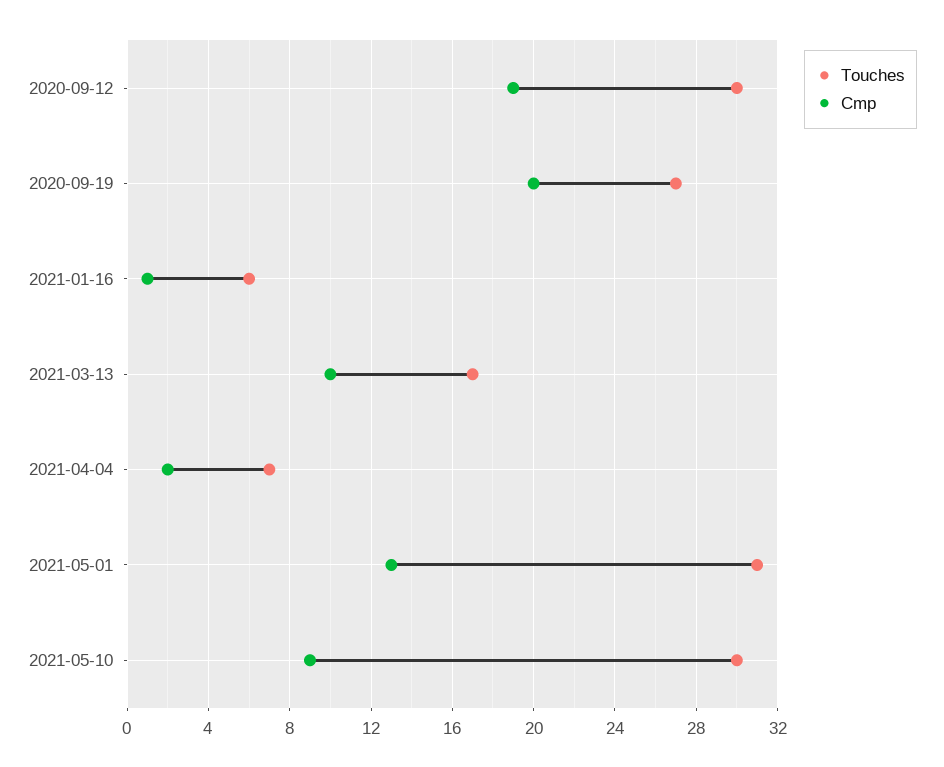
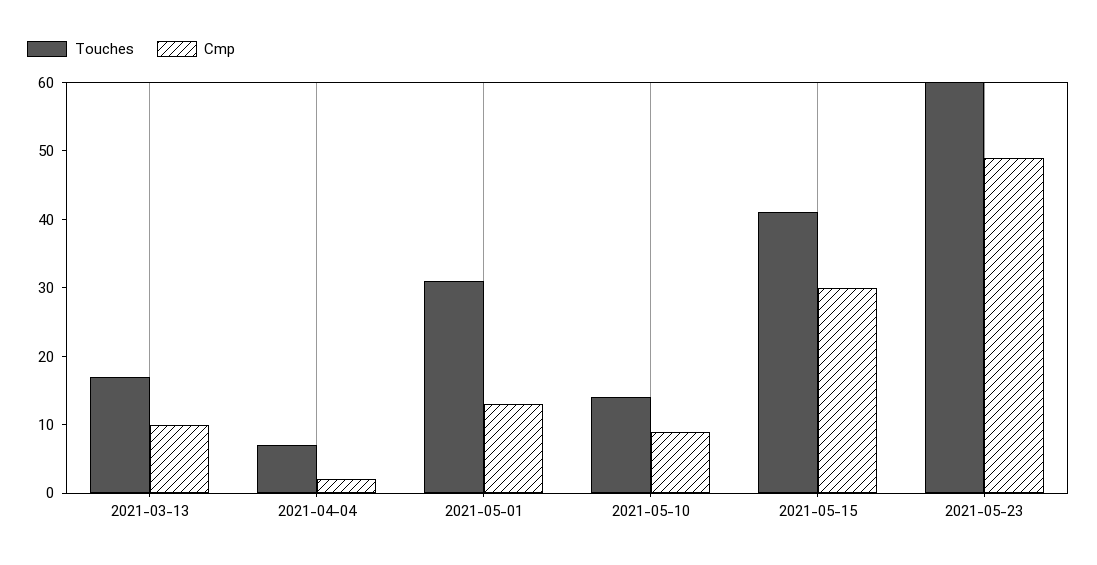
Touches, 2020-09-12: 30 -> none
Cmp, 2020-09-12: 19 -> none
Touches, 2020-09-19: 27 -> none
Cmp, 2020-09-19: 20 -> none
Touches, 2021-01-16: 6 -> none
Cmp, 2021-01-16: 1 -> none
Touches, 2021-05-10: 30 -> 15
Touches, 2021-05-15: none -> 40
Cmp, 2021-05-15: none -> 30
Touches, 2021-05-23: none -> 60
Cmp, 2021-05-23: none -> 50

